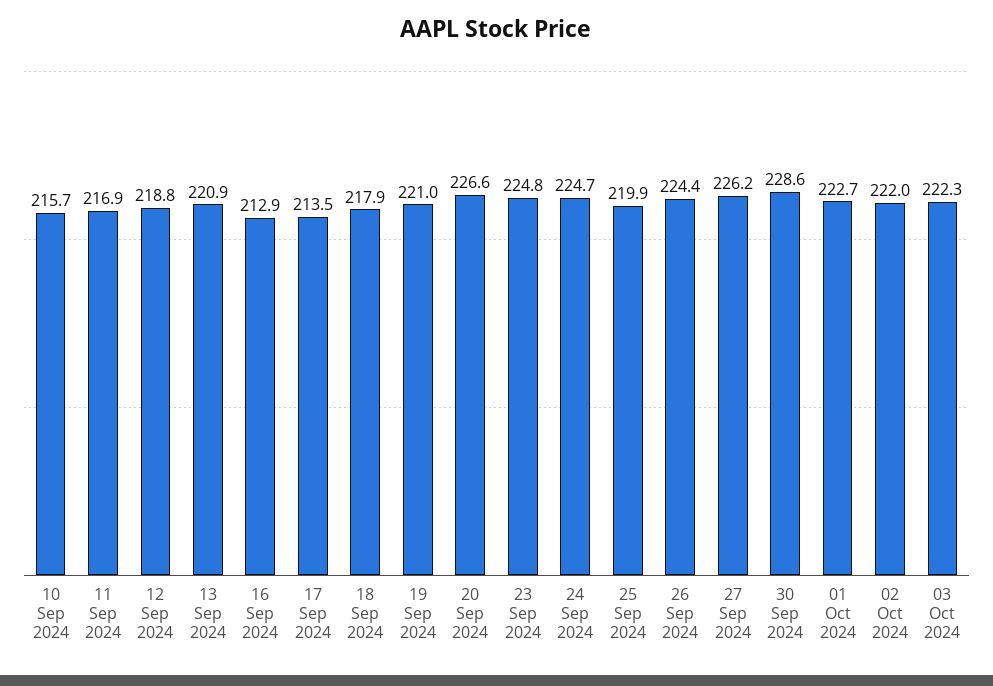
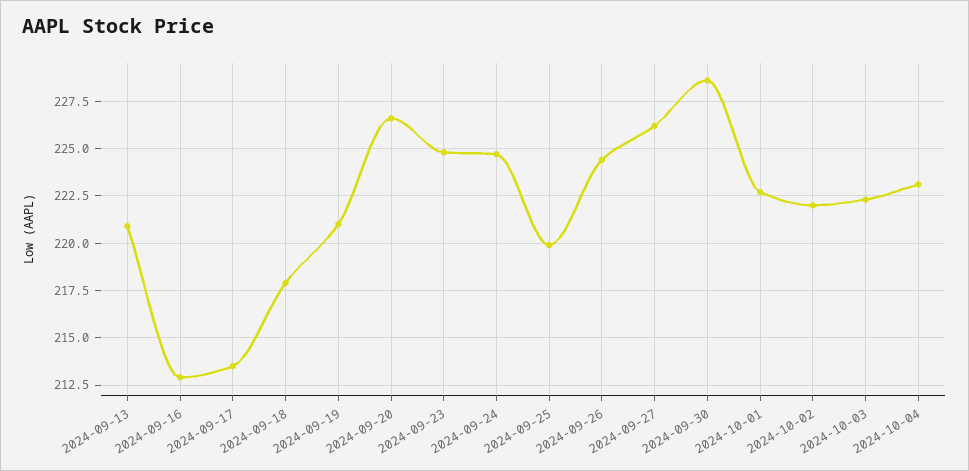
10 Sep 2024: 215.7 -> none
11 Sep 2024: 216.9 -> none
12 Sep 2024: 218.8 -> none
2024-10-04: none -> 223

